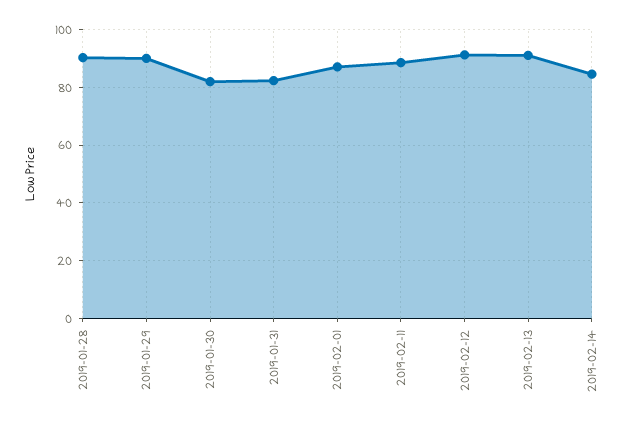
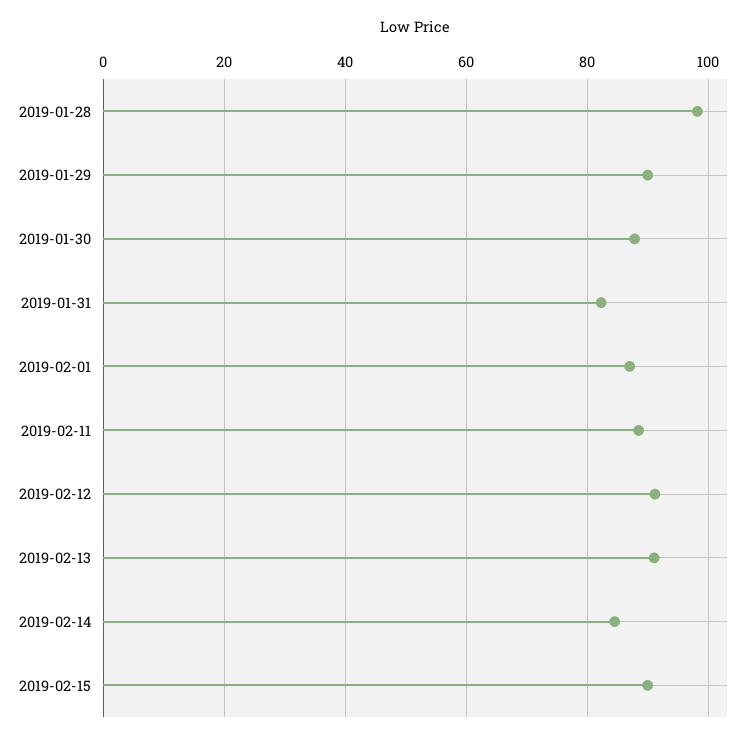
2019-01-28: 90 -> 98
2019-01-30: 82.5 -> 88
2019-02-15: none -> 90

